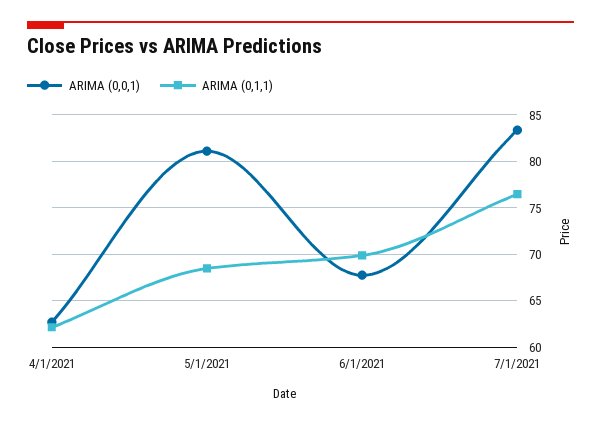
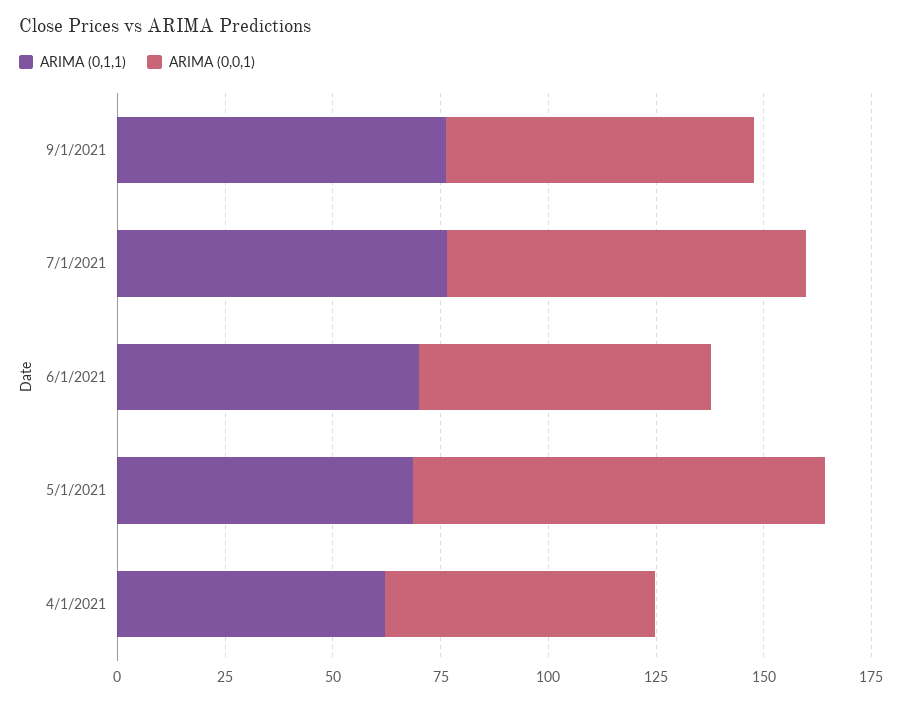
ARIMA (0,0,1), 5/1/2021: 81 -> 95
ARIMA (0,1,1), 9/1/2021: none -> 75
ARIMA (0,0,1), 9/1/2021: none -> 70

